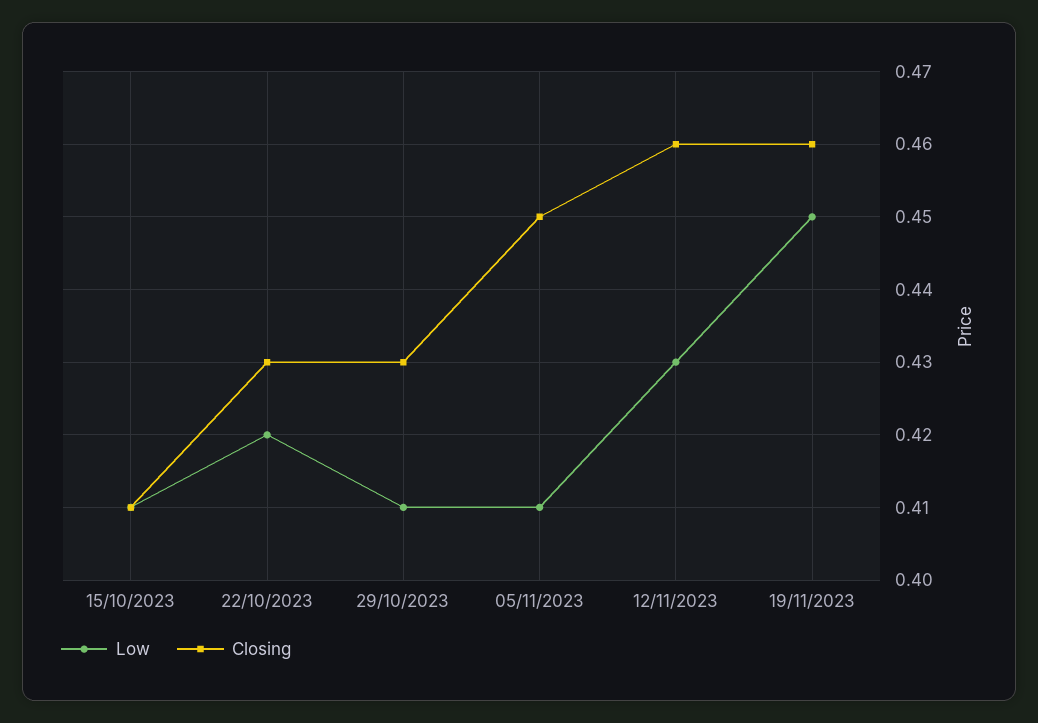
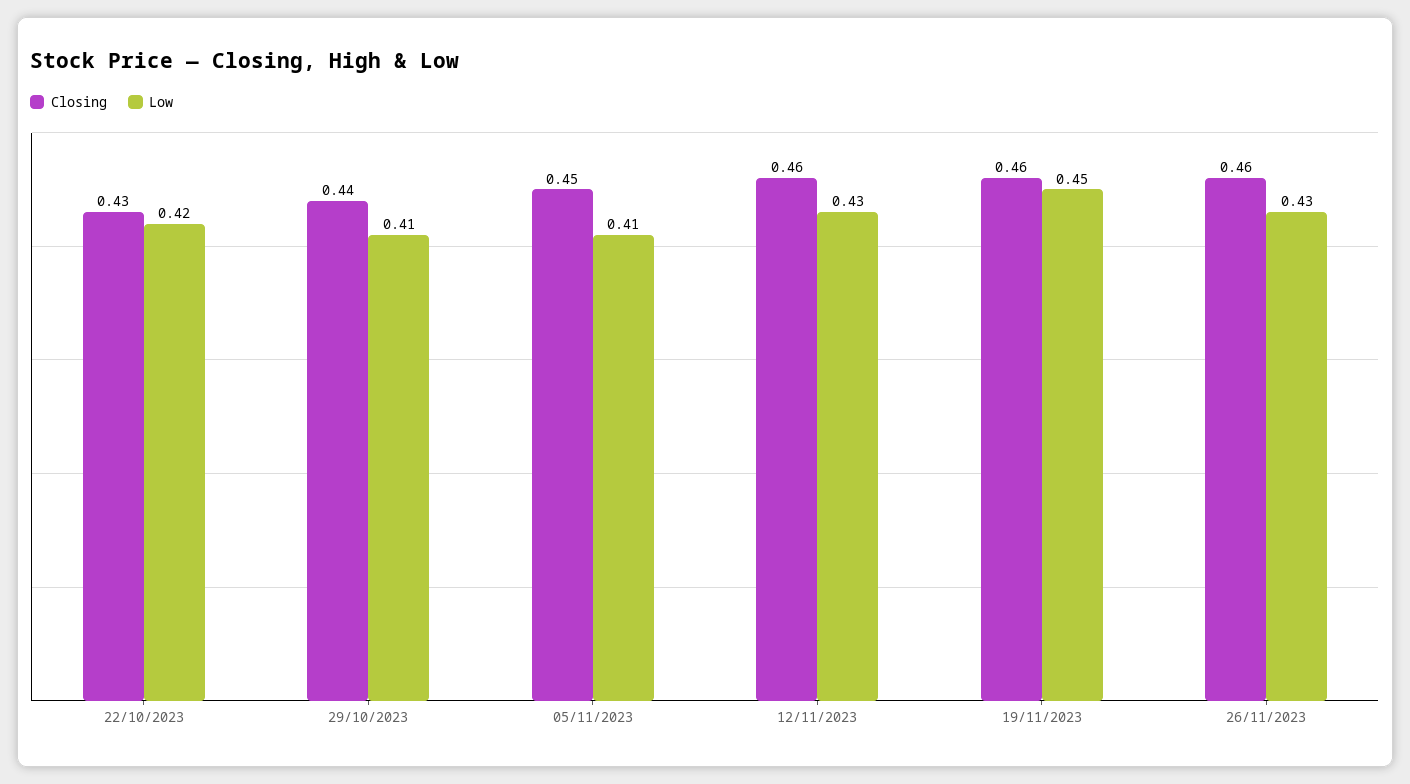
Low, 15/10/2023: 0.41 -> none
Closing, 15/10/2023: 0.41 -> none
Closing, 29/10/2023: 0.43 -> 0.44
Closing, 26/11/2023: none -> 0.46
Low, 26/11/2023: none -> 0.43

